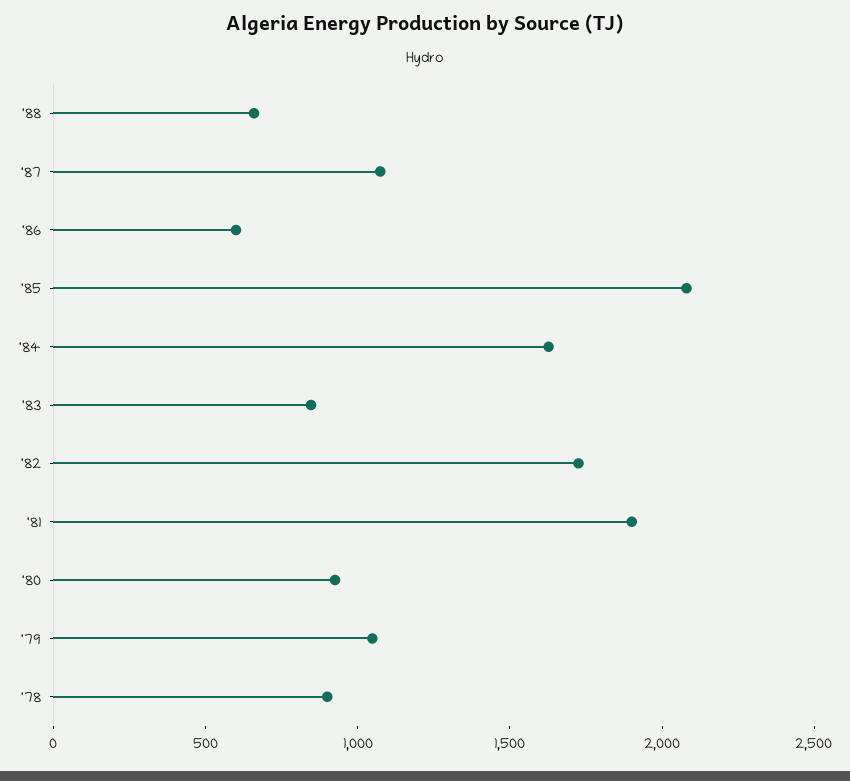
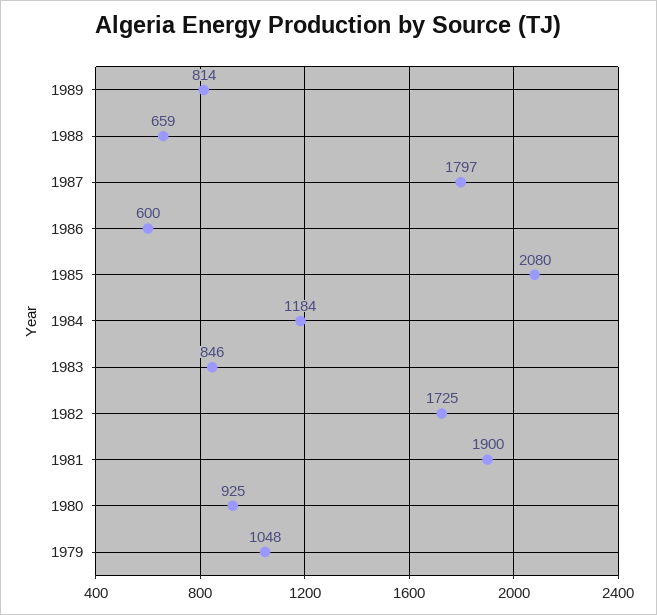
'87: 1100 -> 1797
'84: 1600 -> 1184
'78: 900 -> none
1989: none -> 814

